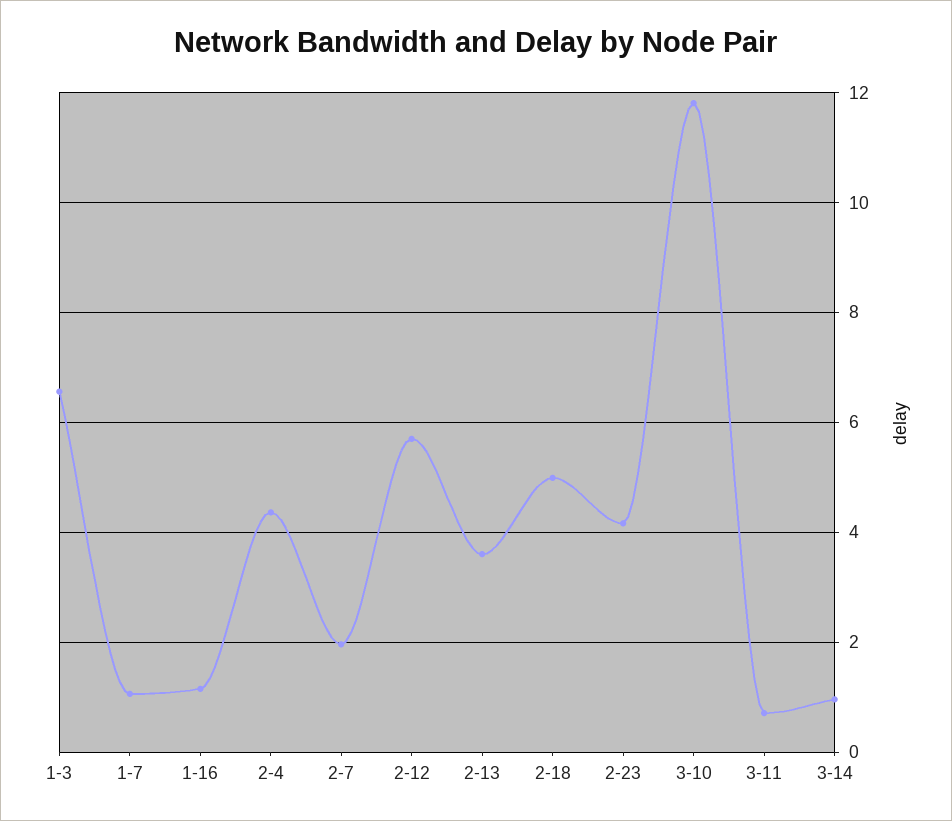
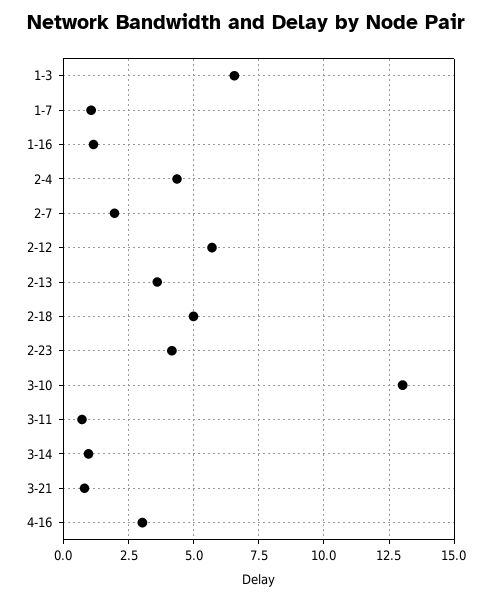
3-10: 11.8 -> 13
3-21: none -> 0.75
4-16: none -> 3

